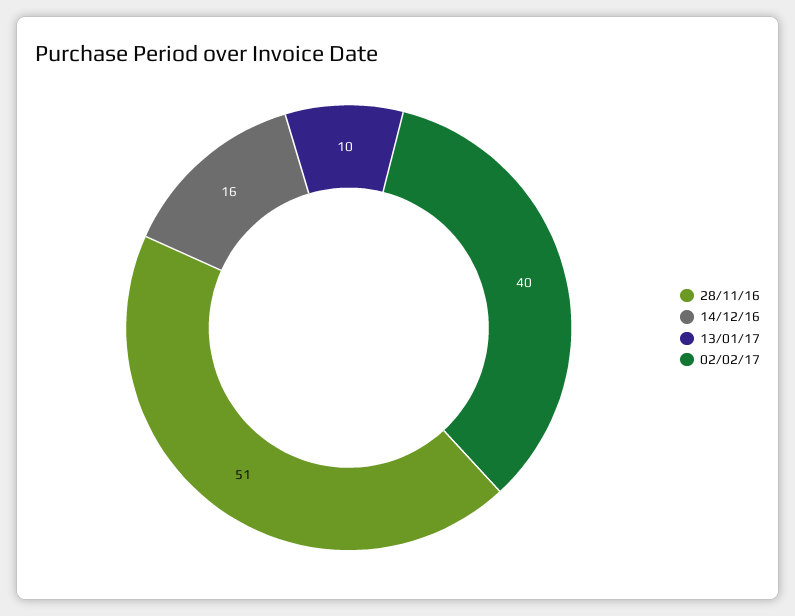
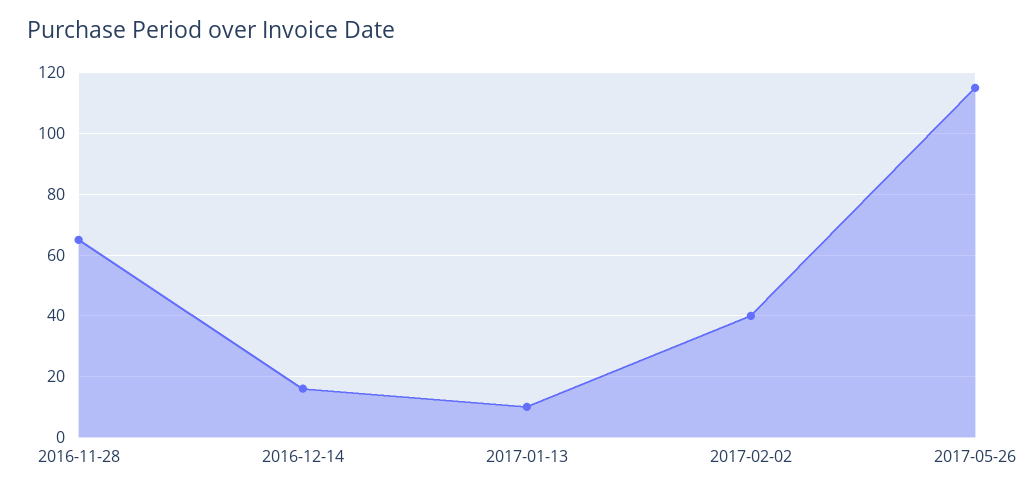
28/11/16: 51 -> 65
2017-05-26: none -> 115

